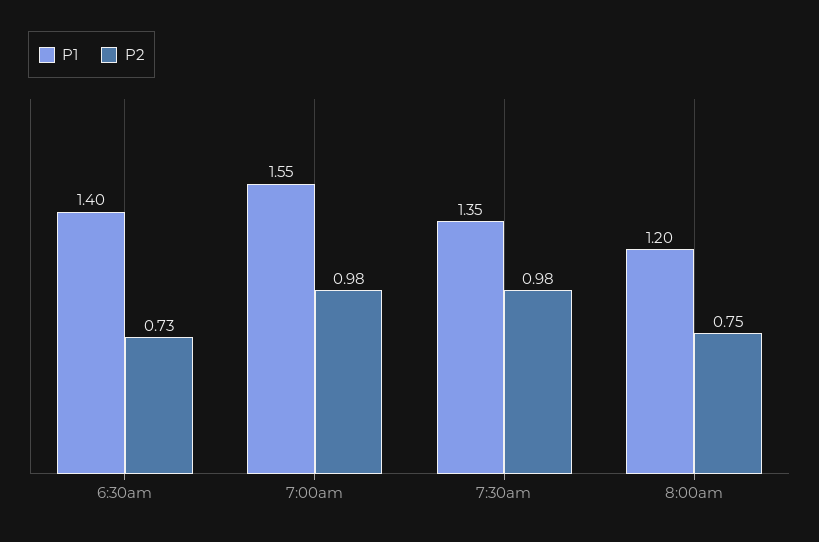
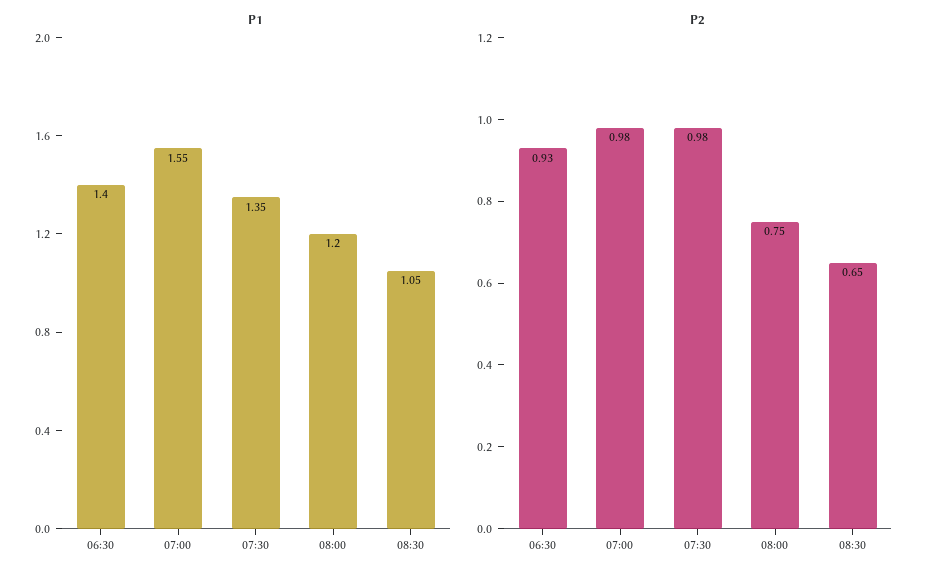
P2, 6:30am: 0.73 -> 0.93
P1, 08:30: none -> 1.05
P2, 08:30: none -> 0.65

